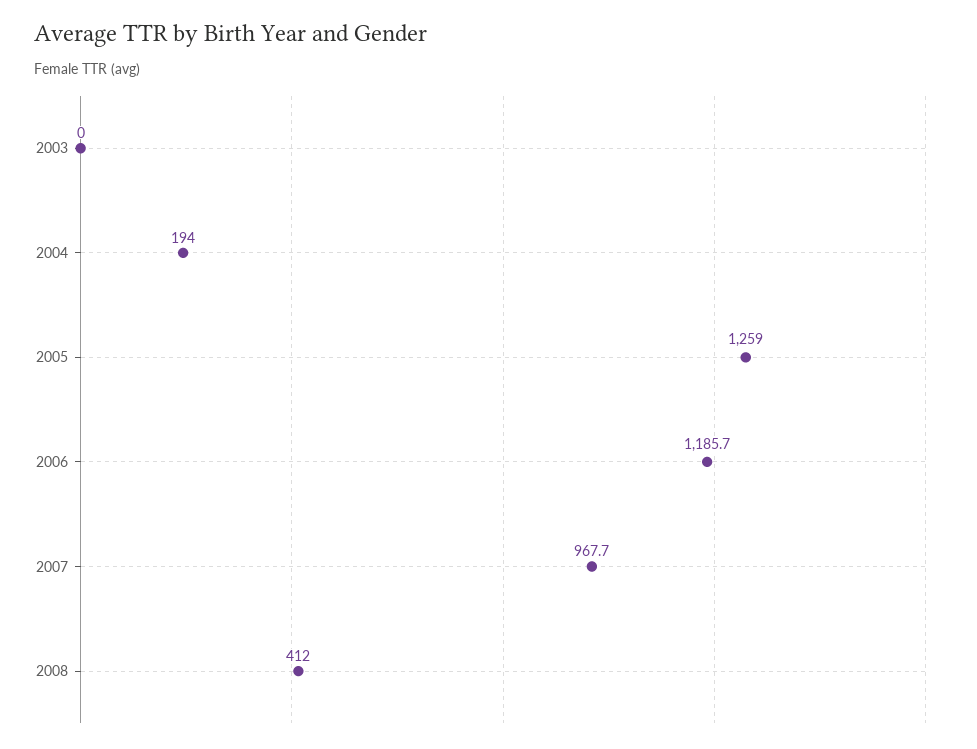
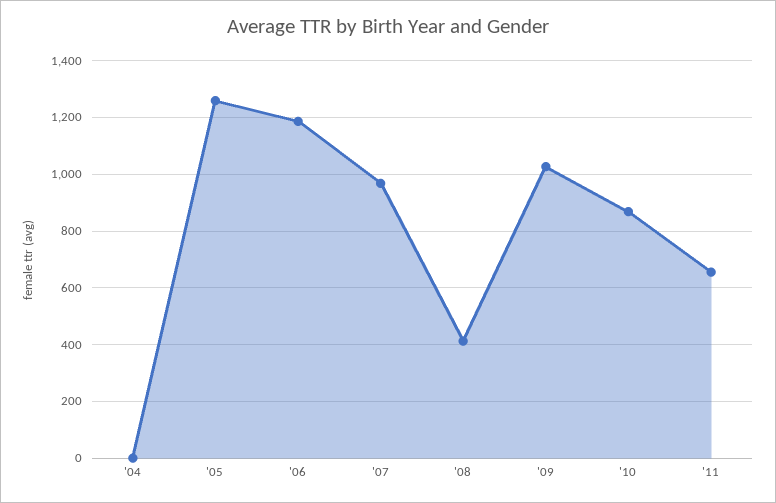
2003: 0 -> none
2004: 194 -> 0
'09: none -> 1025
'10: none -> 875
'11: none -> 650

